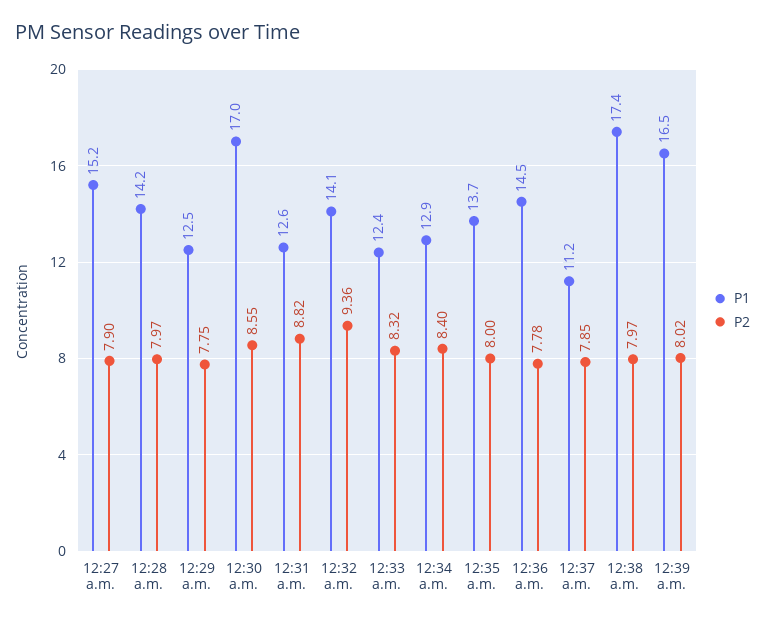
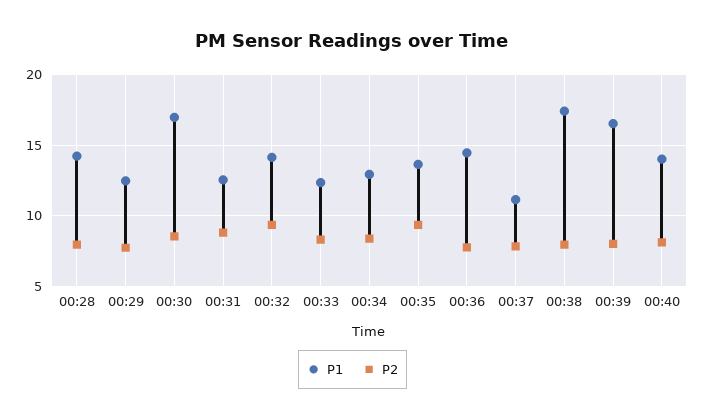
P1, 12:27 a.m.: 15.2 -> none
P2, 12:27 a.m.: 7.9 -> none
P2, 12:35 a.m.: 8 -> 9.5
P1, 00:40: none -> 14
P2, 00:40: none -> 8

